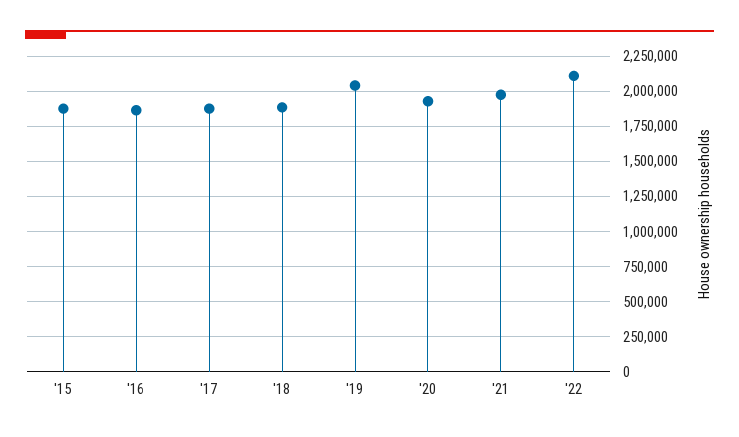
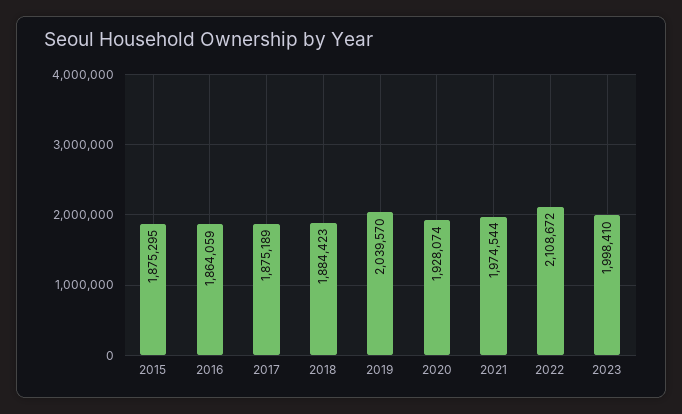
2023: none -> 1998410

